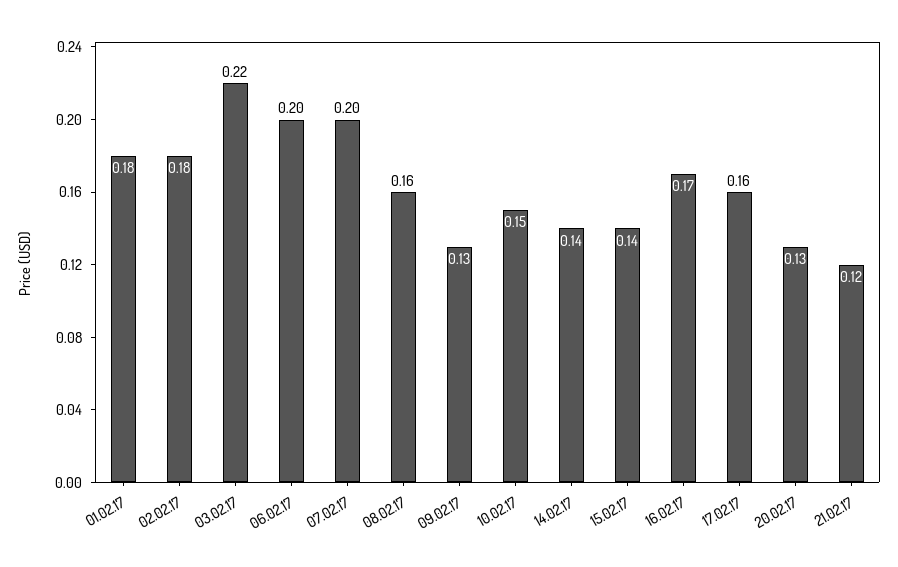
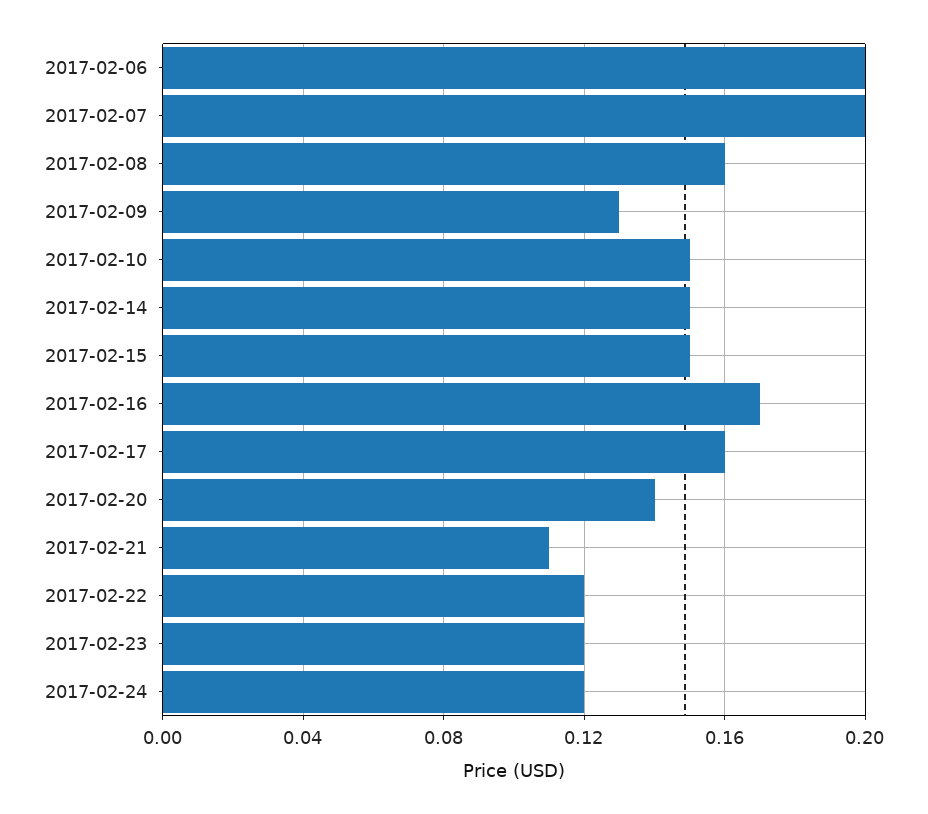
01.02.17: 0.18 -> none
02.02.17: 0.18 -> none
03.02.17: 0.22 -> none
14.02.17: 0.14 -> 0.15
15.02.17: 0.14 -> 0.15
20.02.17: 0.13 -> 0.14
21.02.17: 0.12 -> 0.11
2017-02-22: none -> 0.12
2017-02-23: none -> 0.12
2017-02-24: none -> 0.12

